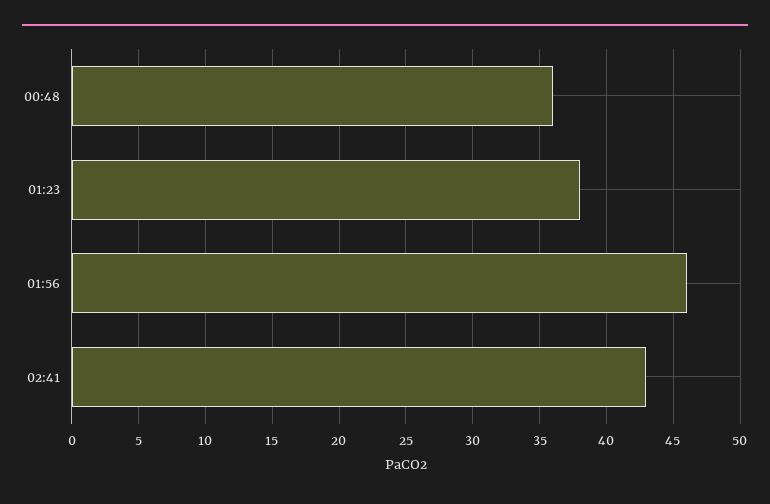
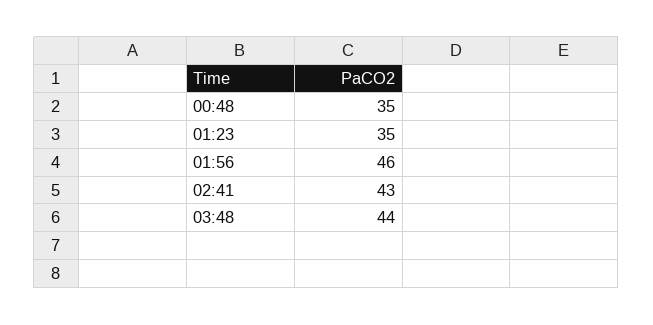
00:48: 36 -> 35
01:23: 38 -> 35
03:48: none -> 44

